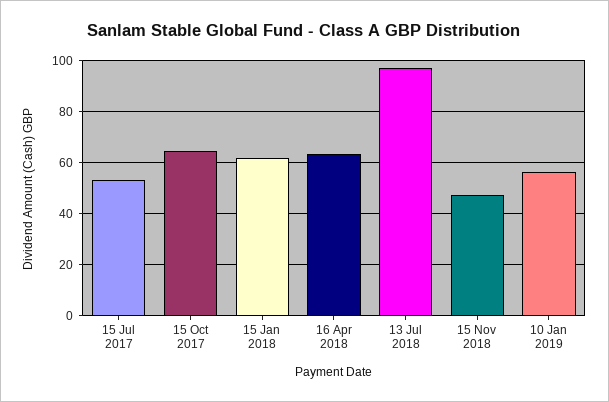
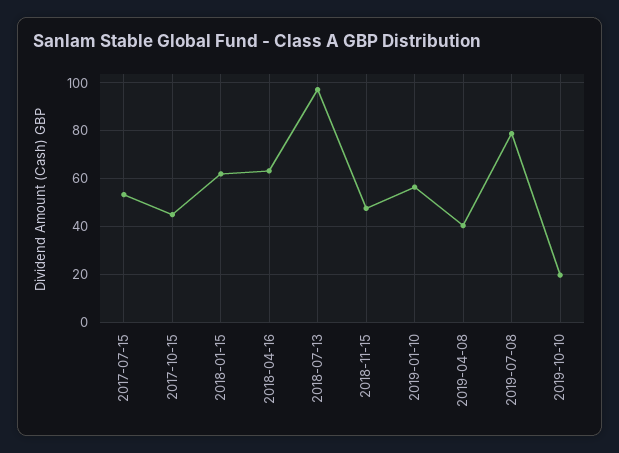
15 Oct 2017: 65 -> 45
2019-04-08: none -> 40
2019-07-08: none -> 80
2019-10-10: none -> 20

